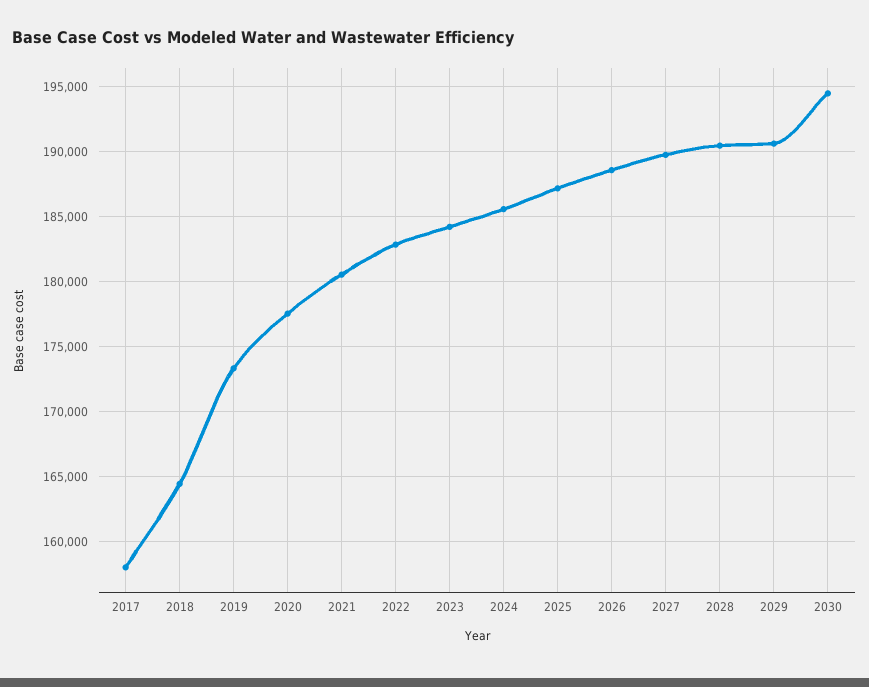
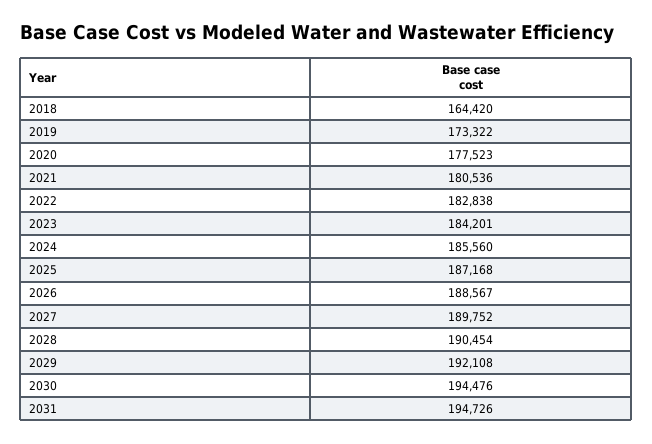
2017: 158000 -> none
2029: 190500 -> 192108
2031: none -> 194726

